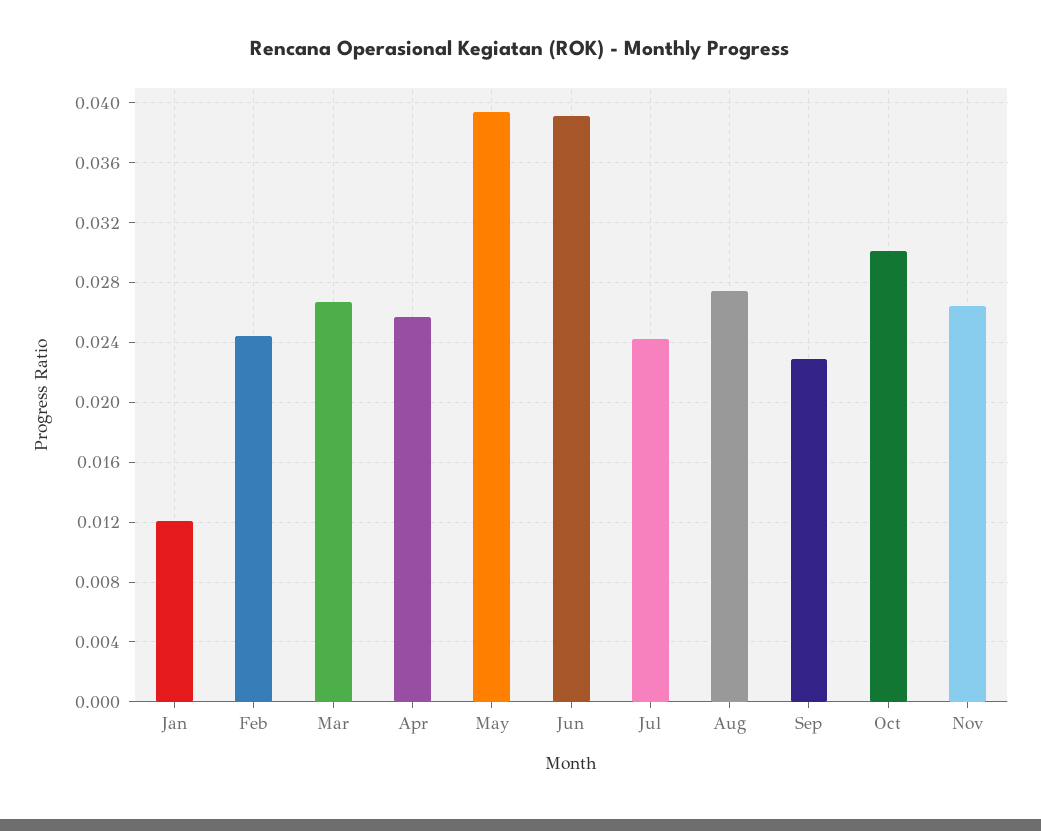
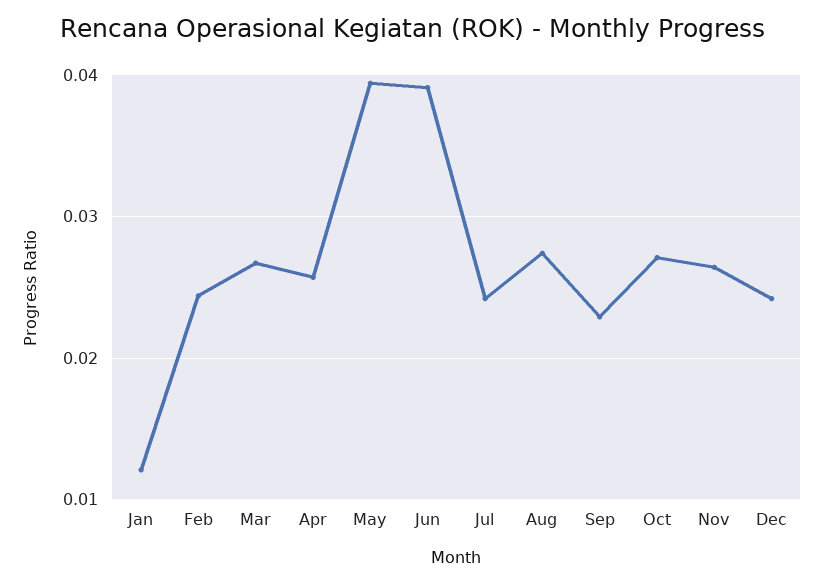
Oct: 0.03 -> 0.027
Dec: none -> 0.024

